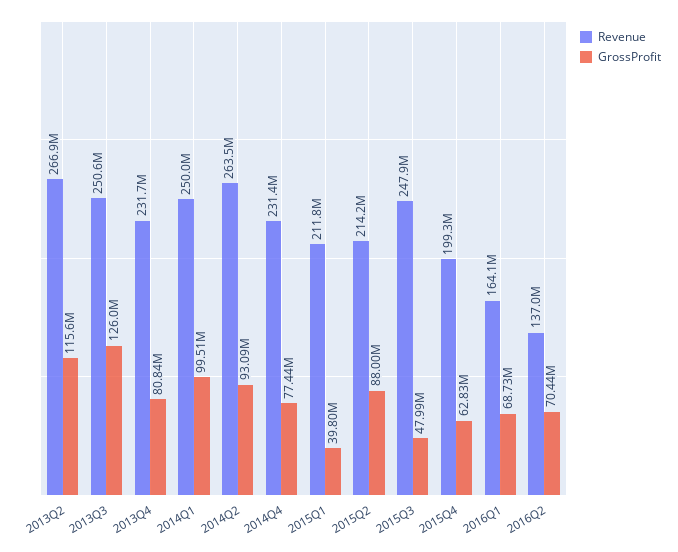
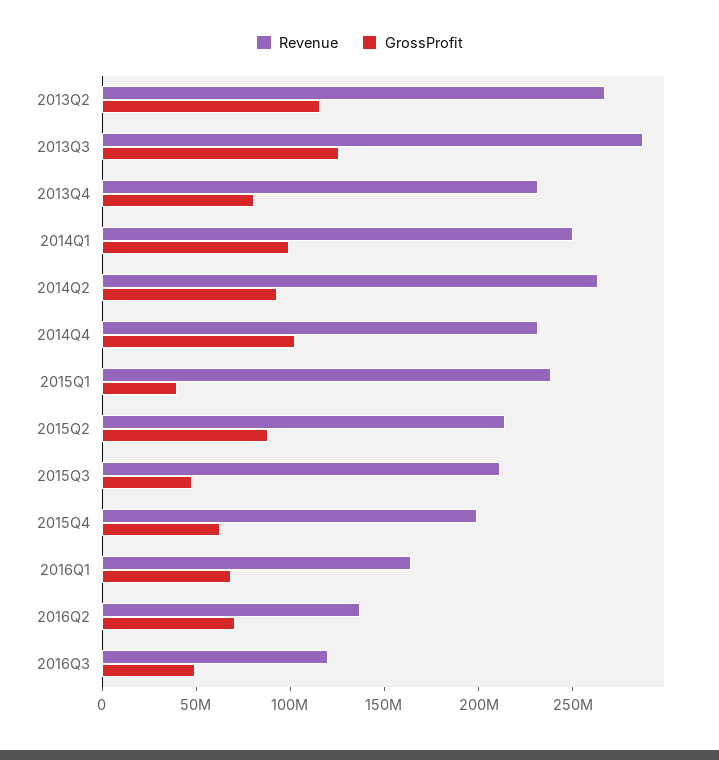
Revenue, 2013Q3: 250600000 -> 290000000
GrossProfit, 2014Q4: 77440000 -> 100000000
Revenue, 2015Q1: 211800000 -> 240000000
Revenue, 2015Q3: 247900000 -> 210000000
Revenue, 2016Q3: none -> 120000000
GrossProfit, 2016Q3: none -> 50000000

